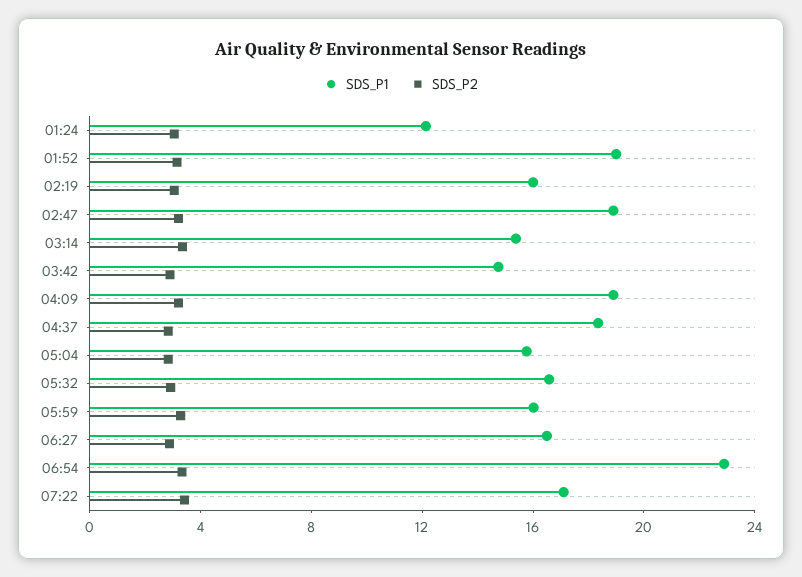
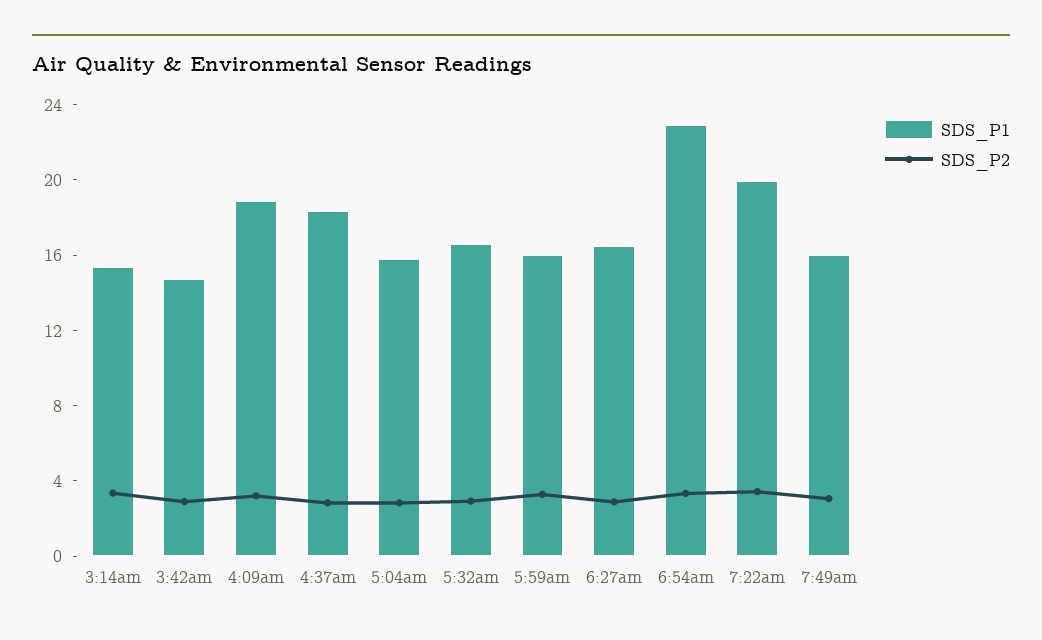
SDS_P1, 01:24: 12 -> none
SDS_P2, 01:24: 3 -> none
SDS_P1, 01:52: 19 -> none
SDS_P2, 01:52: 3 -> none
SDS_P1, 02:19: 16 -> none
SDS_P2, 02:19: 3 -> none
SDS_P1, 02:47: 19 -> none
SDS_P2, 02:47: 3 -> none
SDS_P1, 07:22: 17 -> 20
SDS_P1, 7:49am: none -> 16
SDS_P2, 7:49am: none -> 3

